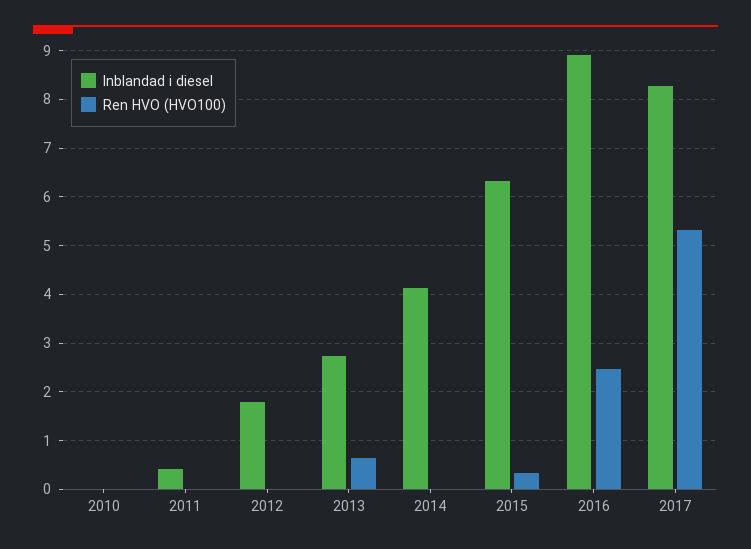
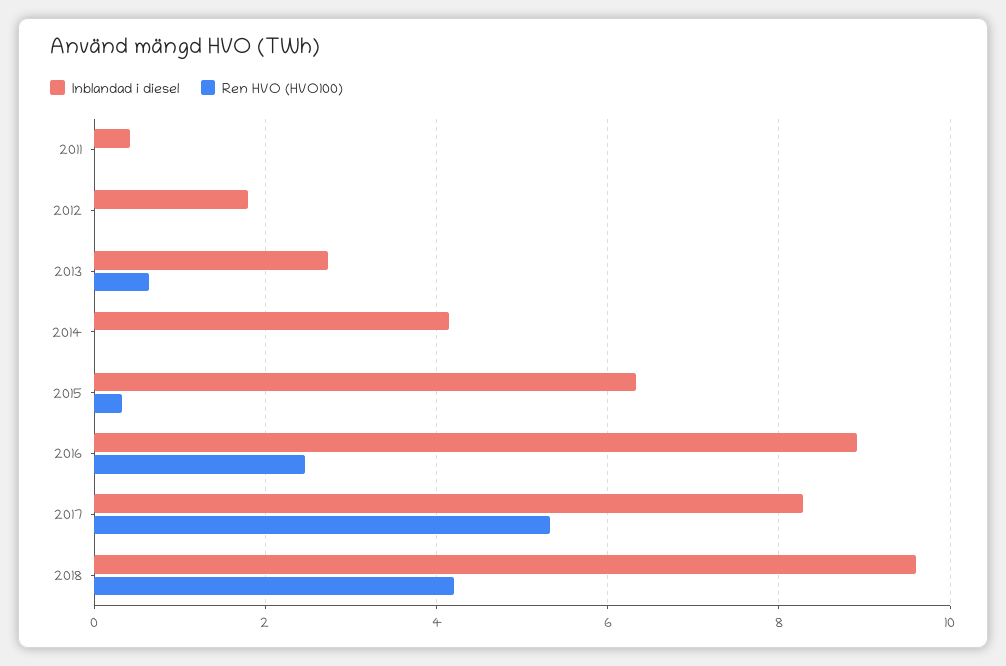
Inblandad i diesel, 2010: 0 -> none
Ren HVO (HVO100), 2010: 0 -> none
Inblandad i diesel, 2018: none -> 9.6
Ren HVO (HVO100), 2018: none -> 4.2

